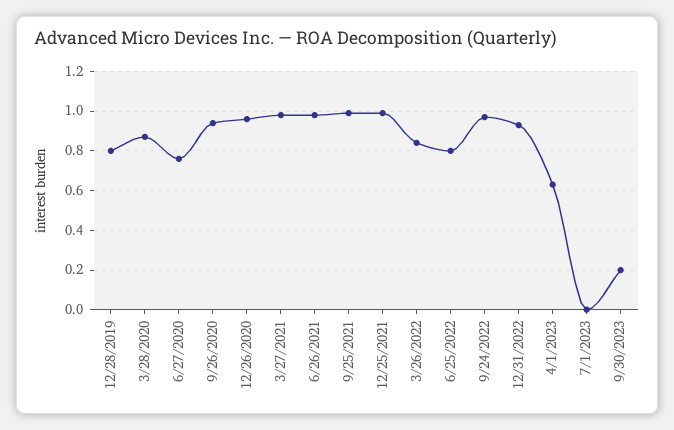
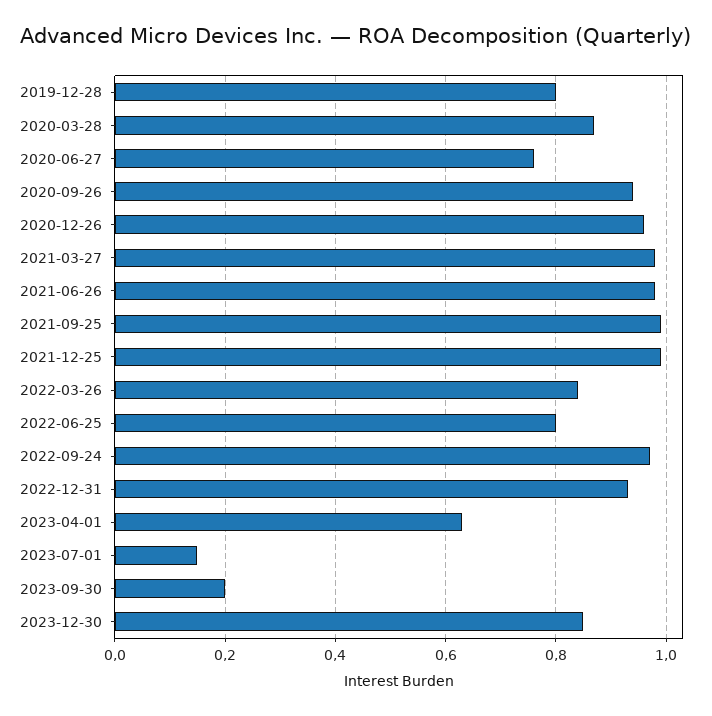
7/1/2023: 0 -> 0.15
2023-12-30: none -> 0.85

